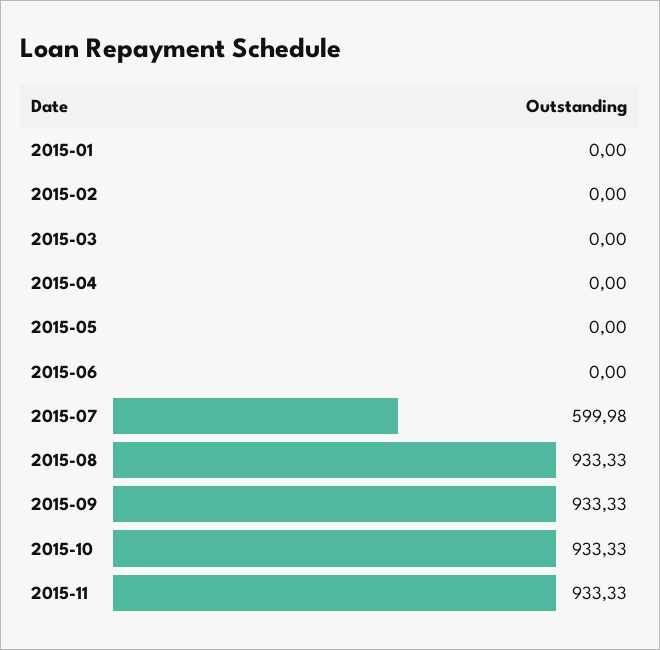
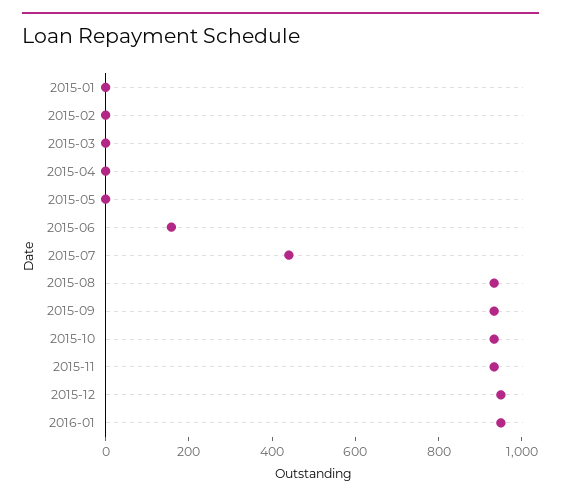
2015-06: 0 -> 150
2015-07: 599.98 -> 450
2015-12: none -> 950
2016-01: none -> 950

